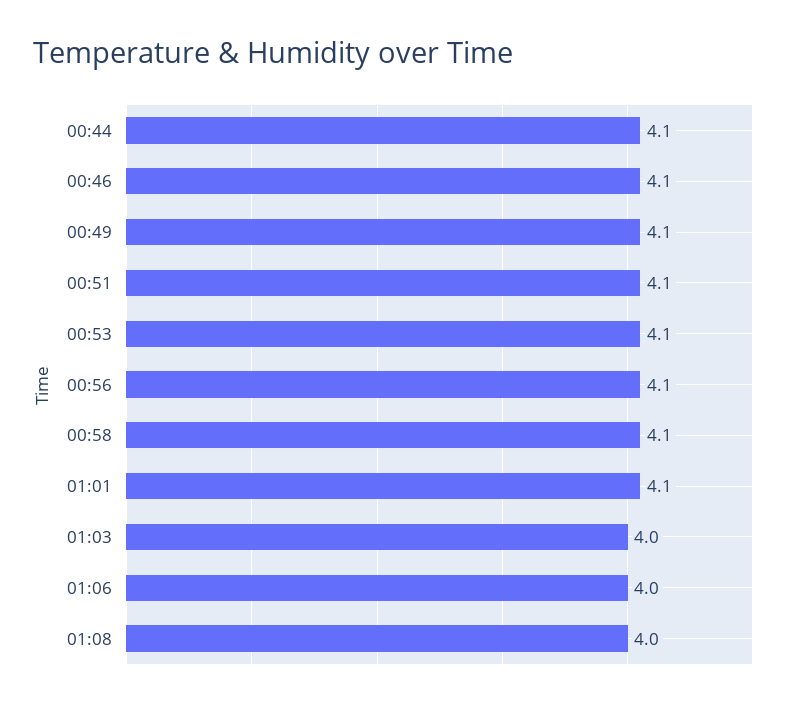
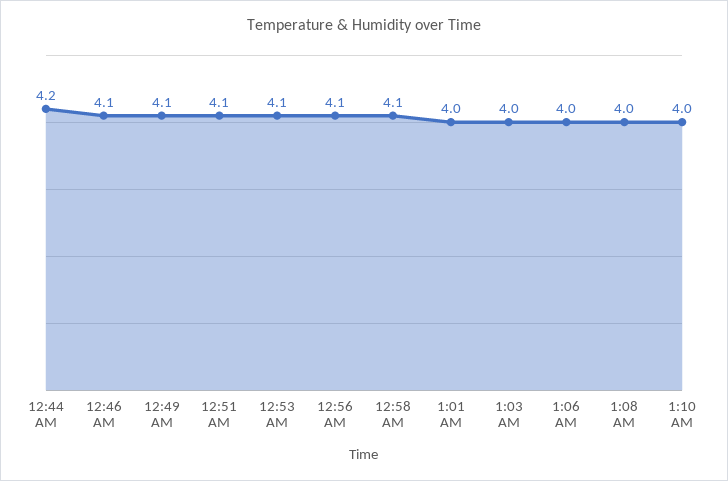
00:44: 4.1 -> 4.2
01:01: 4.1 -> 4
1:10 AM: none -> 4

